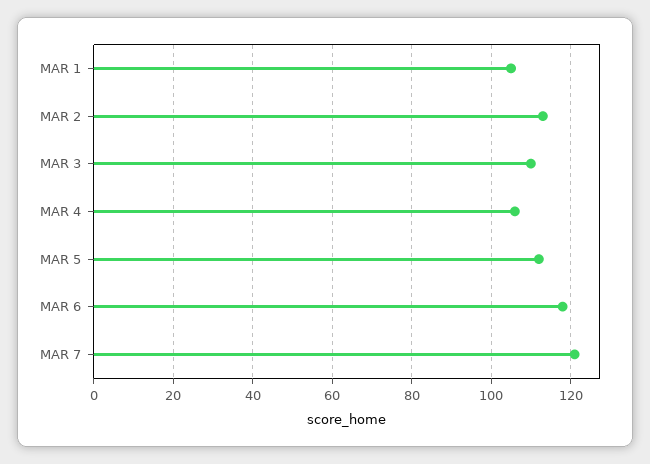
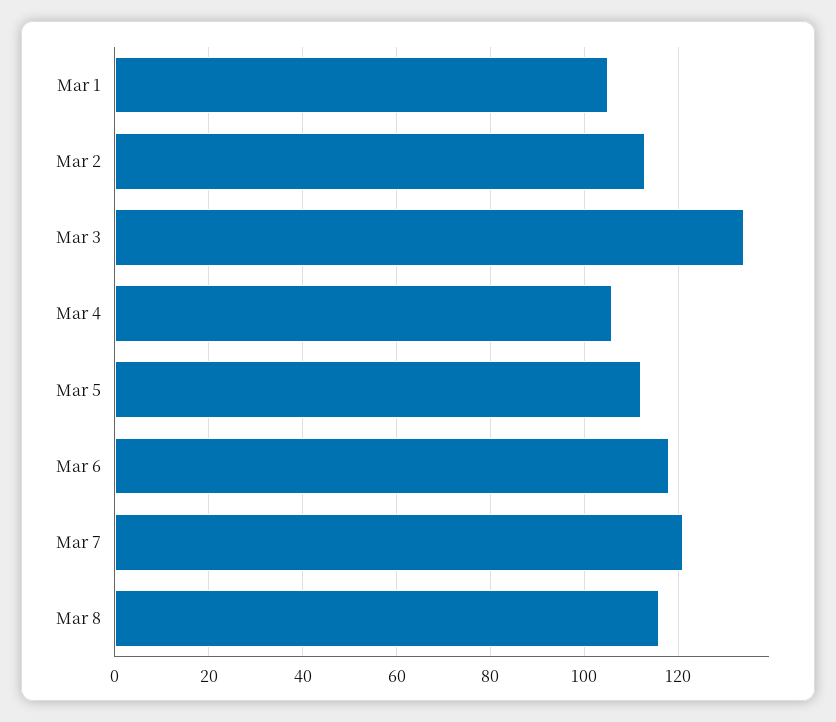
MAR 3: 110 -> 135
Mar 8: none -> 115

